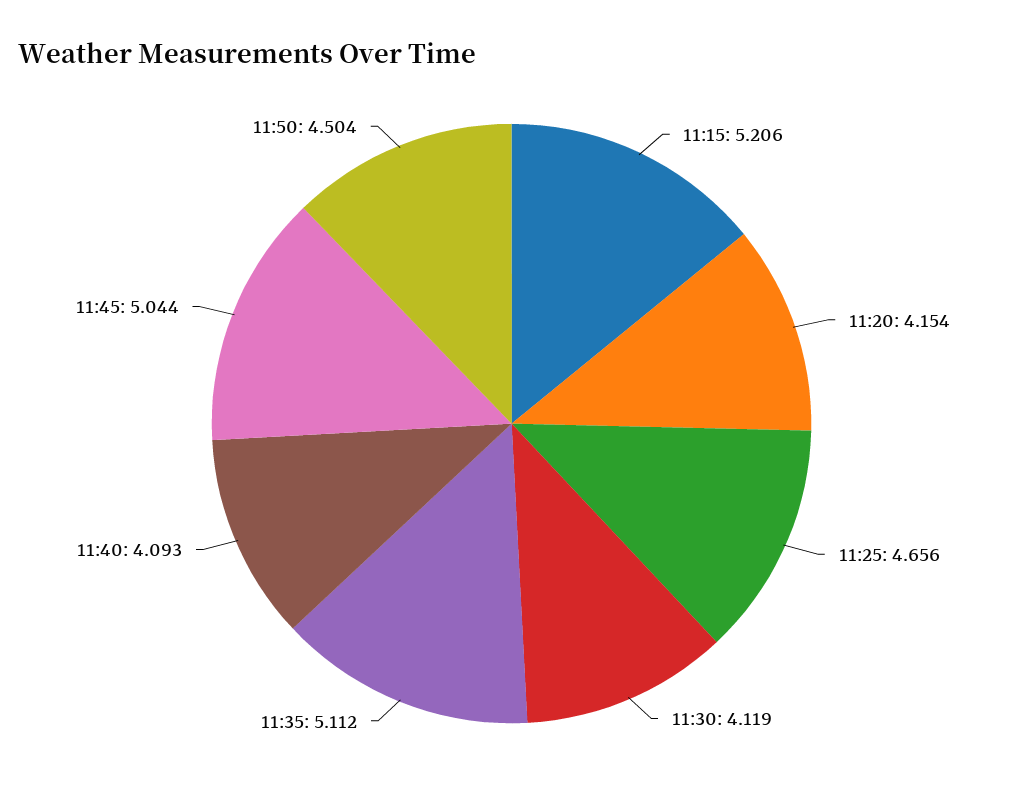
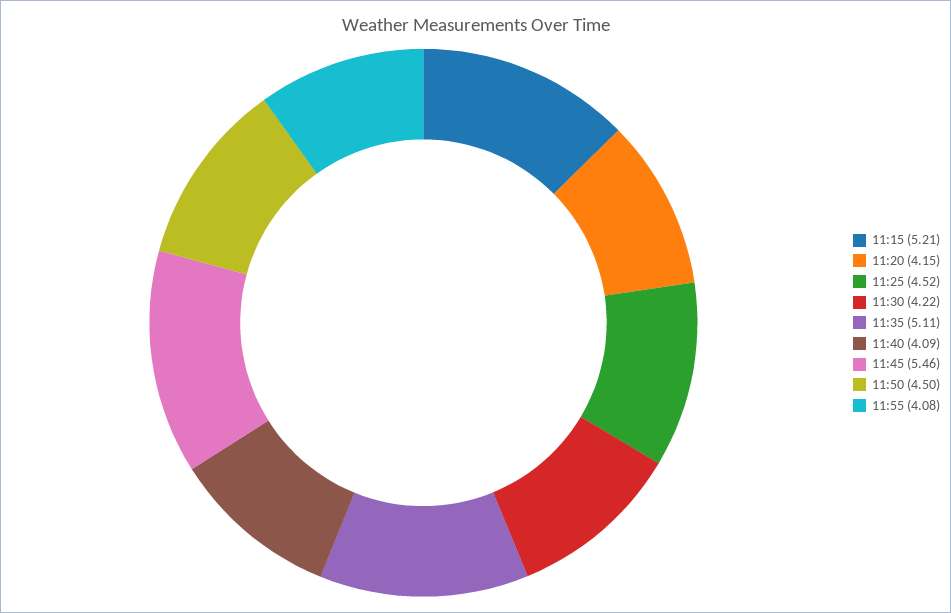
11:25: 4.656 -> 4.52
11:30: 4.119 -> 4.22
11:45: 5.044 -> 5.46
11:55: none -> 4.08

